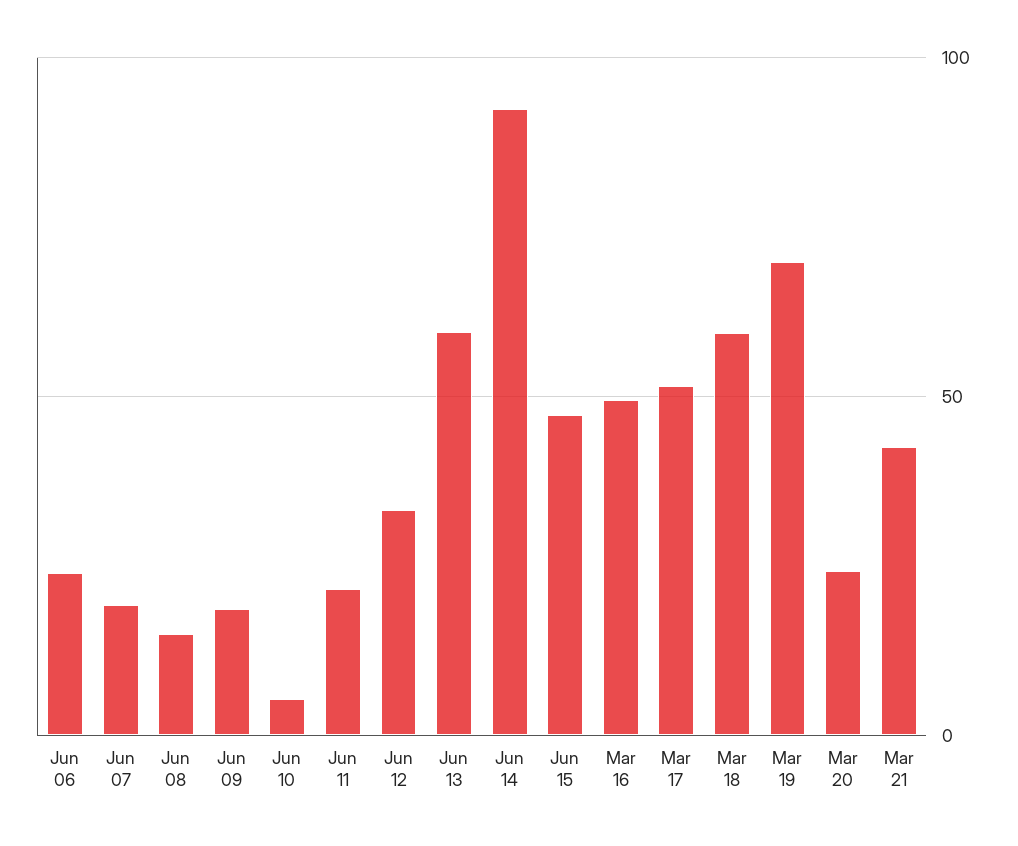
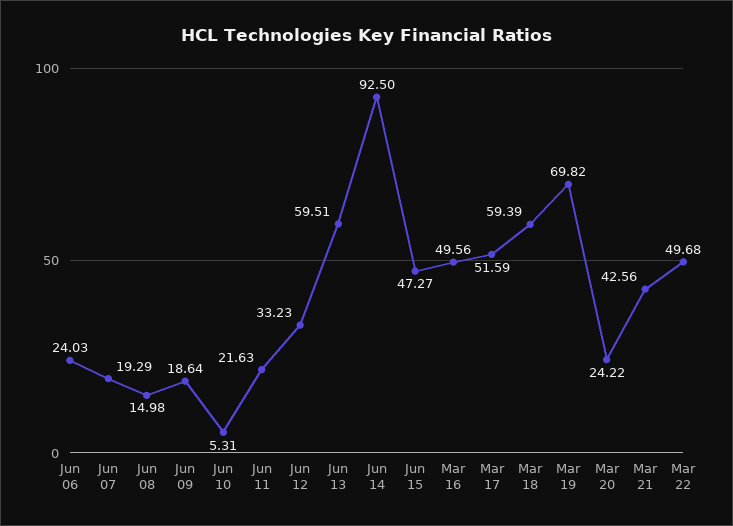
Mar 22: none -> 49.68

